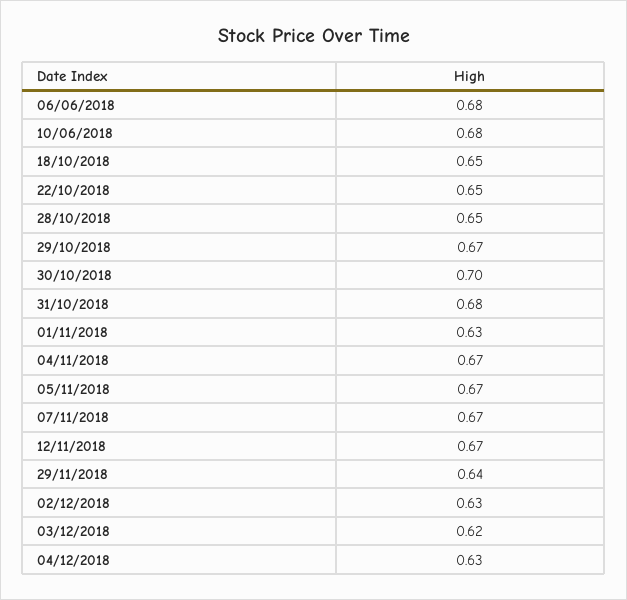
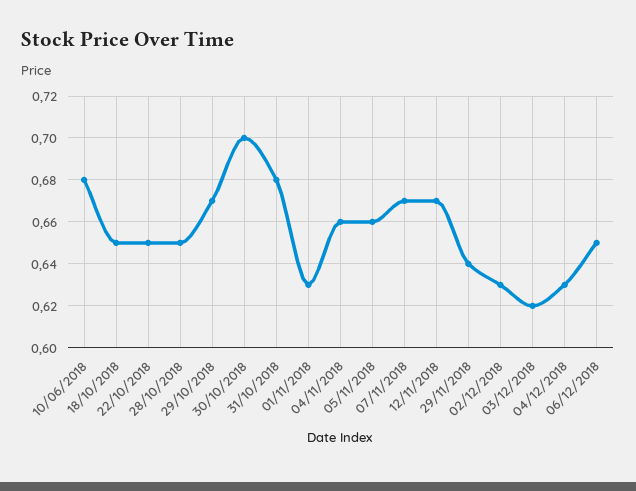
06/06/2018: 0.68 -> none
04/11/2018: 0.67 -> 0.66
05/11/2018: 0.67 -> 0.66
06/12/2018: none -> 0.65

